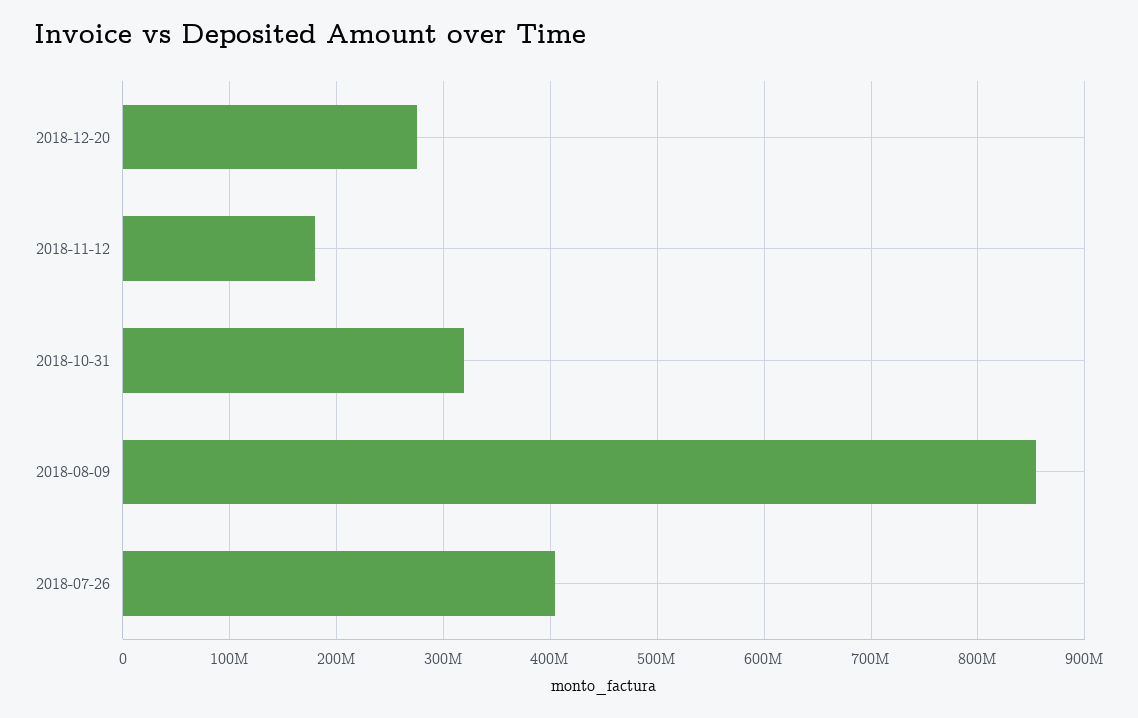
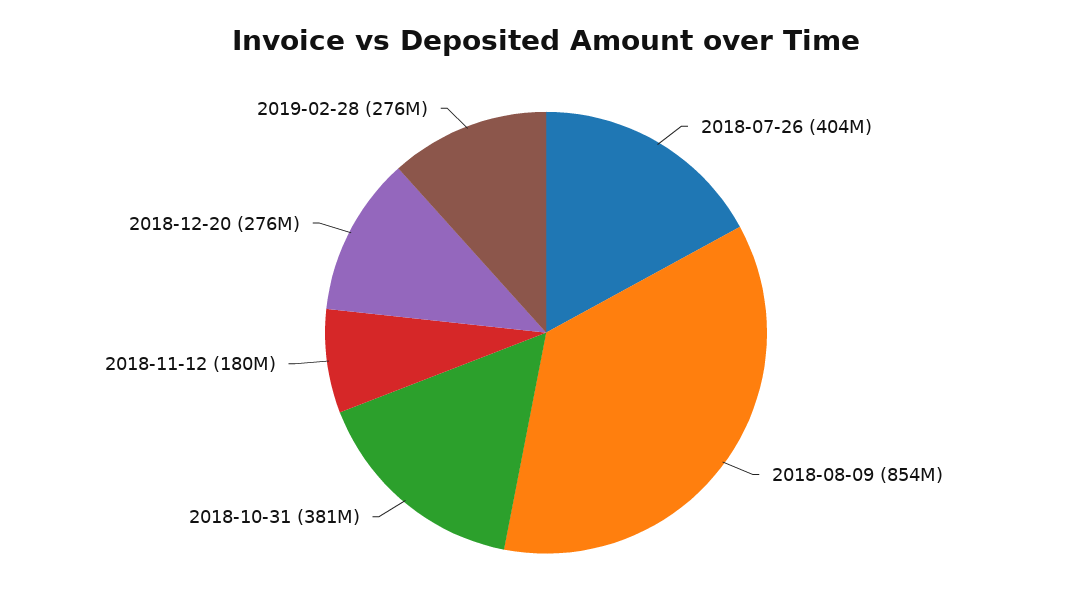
2018-10-31: 320000000 -> 381000000
2019-02-28: none -> 276000000

